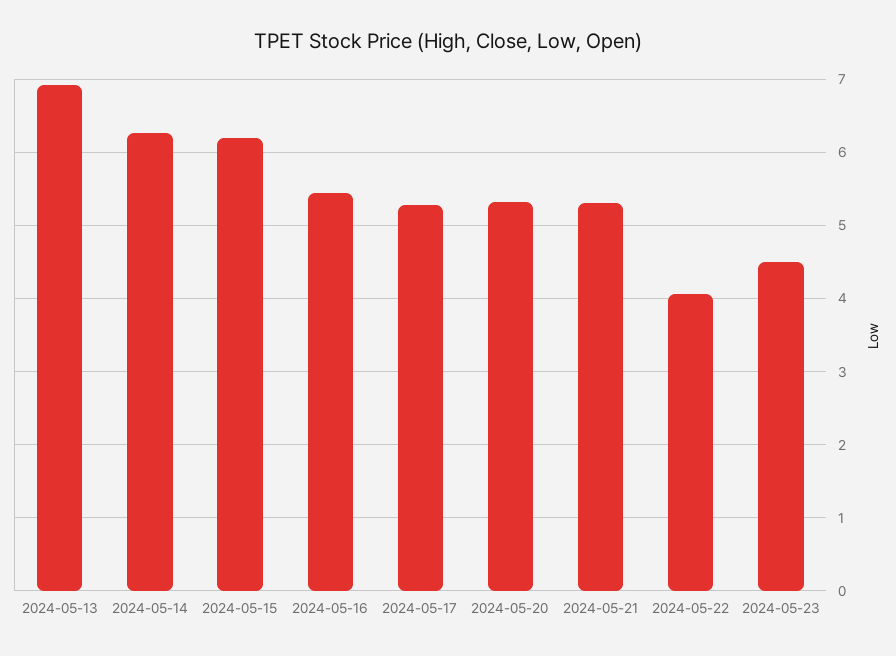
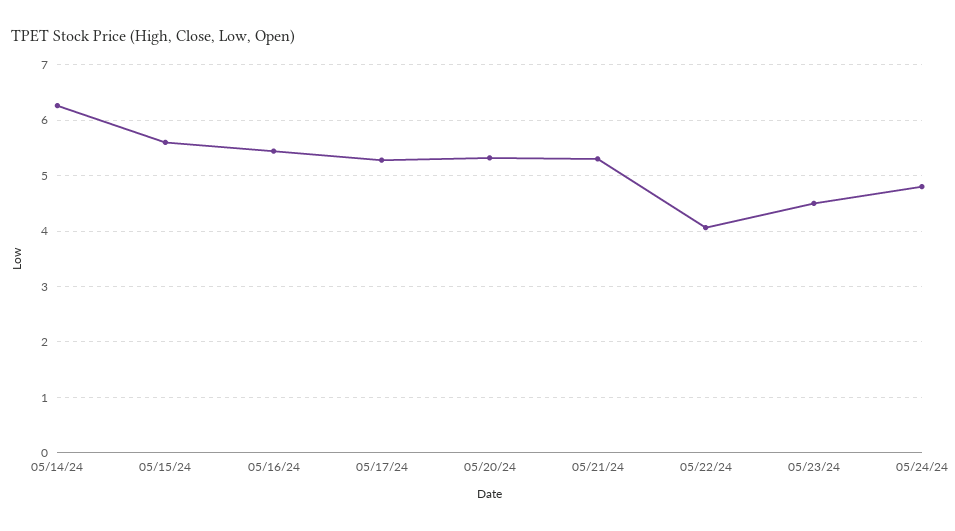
2024-05-13: 6.9 -> none
2024-05-15: 6.2 -> 5.6
05/24/24: none -> 4.8

